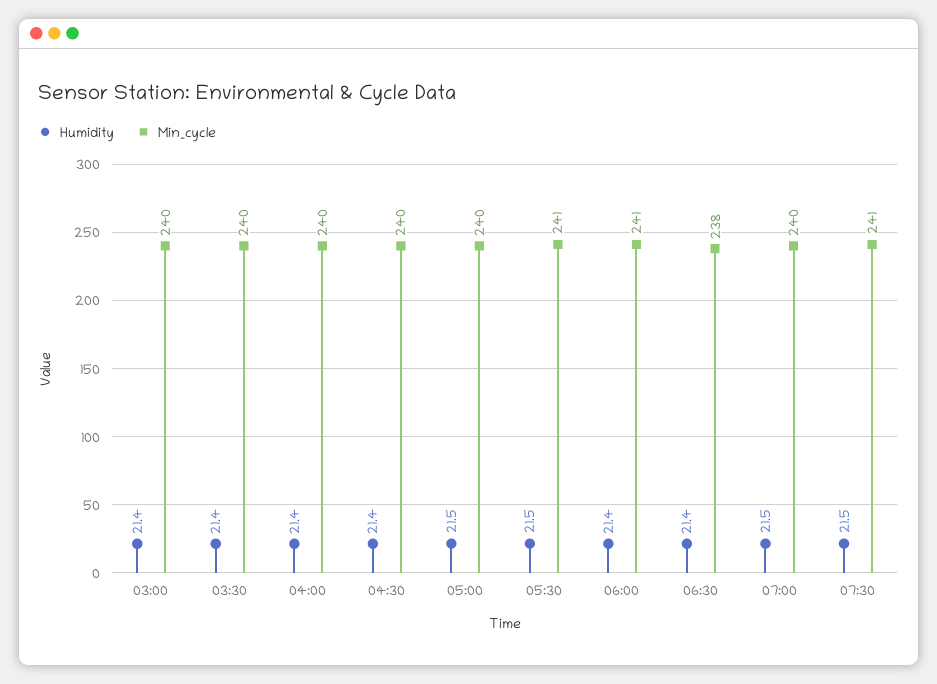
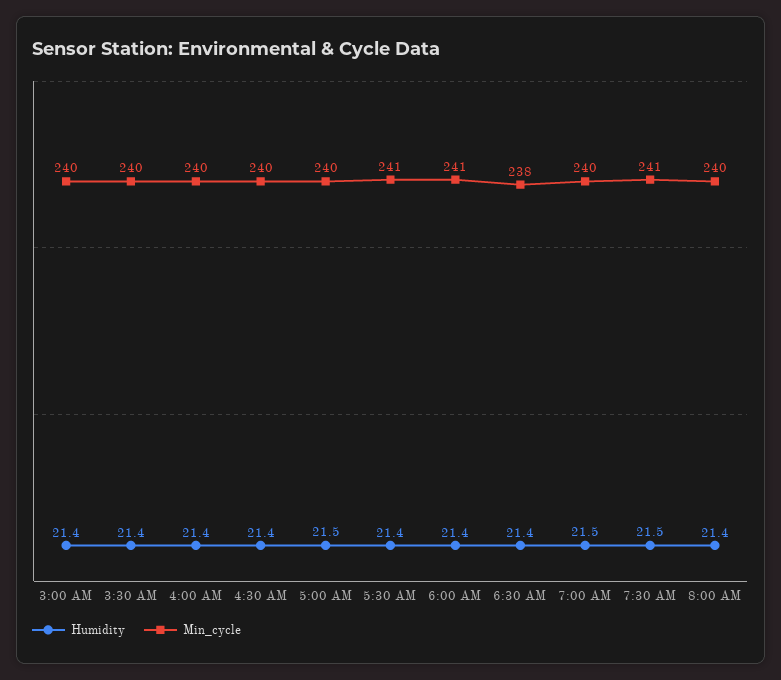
Humidity, 05:30: 21.5 -> 21.4
Humidity, 8:00 AM: none -> 21.4
Min_cycle, 8:00 AM: none -> 240

